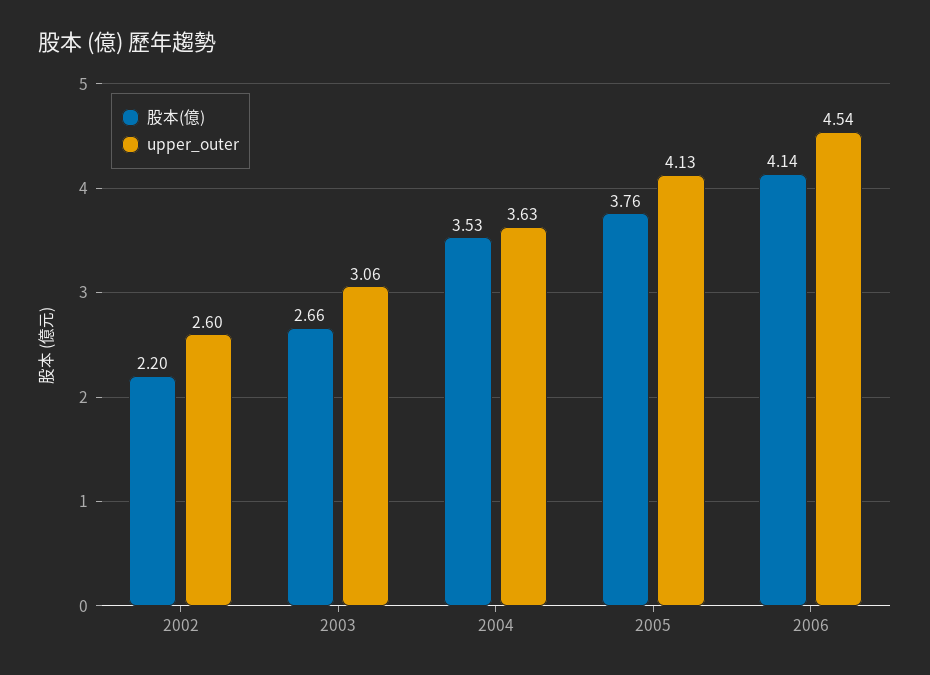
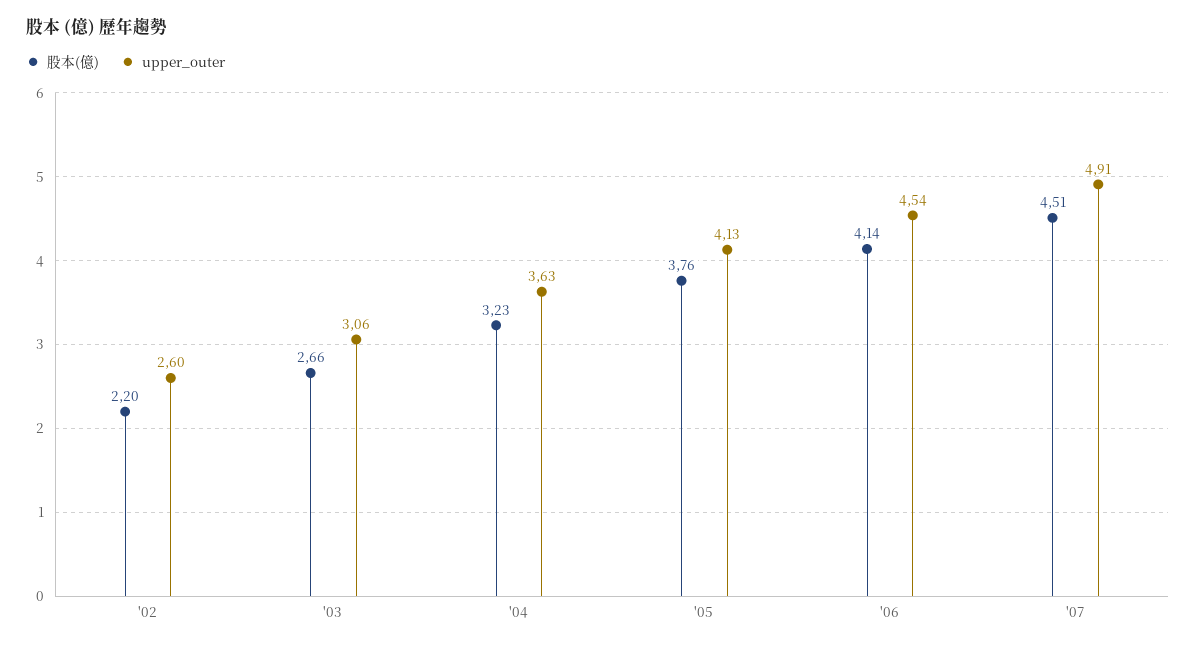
股本(億), 2004: 3.53 -> 3.23
股本(億), '07: none -> 4.51
upper_outer, '07: none -> 4.91

